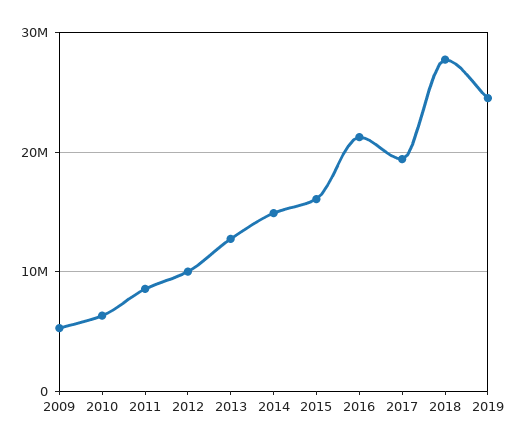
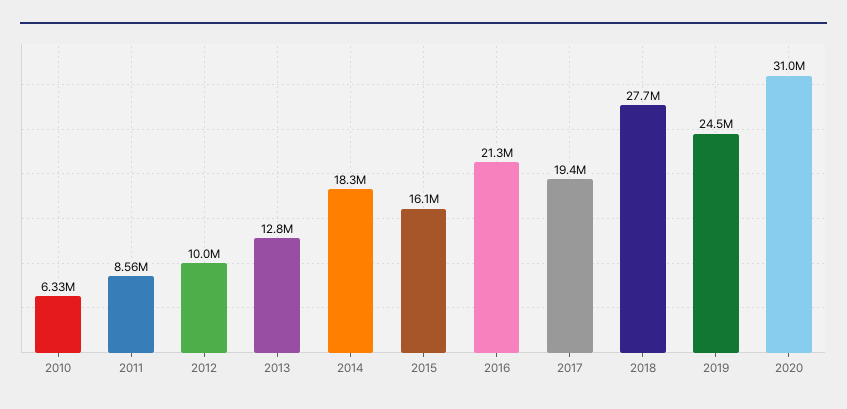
2009: 5000000 -> none
2014: 15000000 -> 18300000
2020: none -> 31000000

